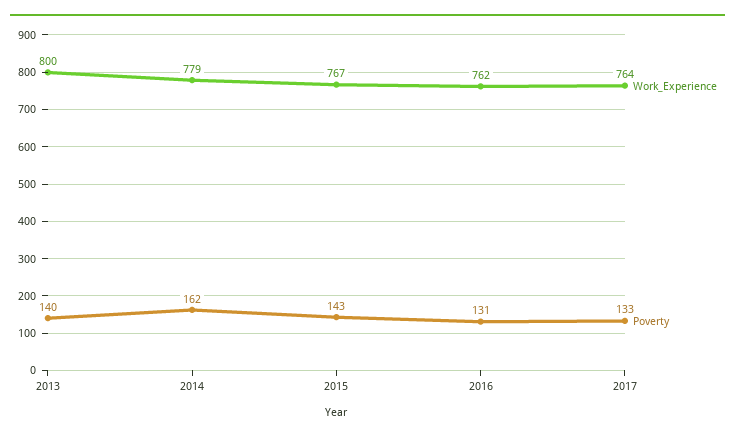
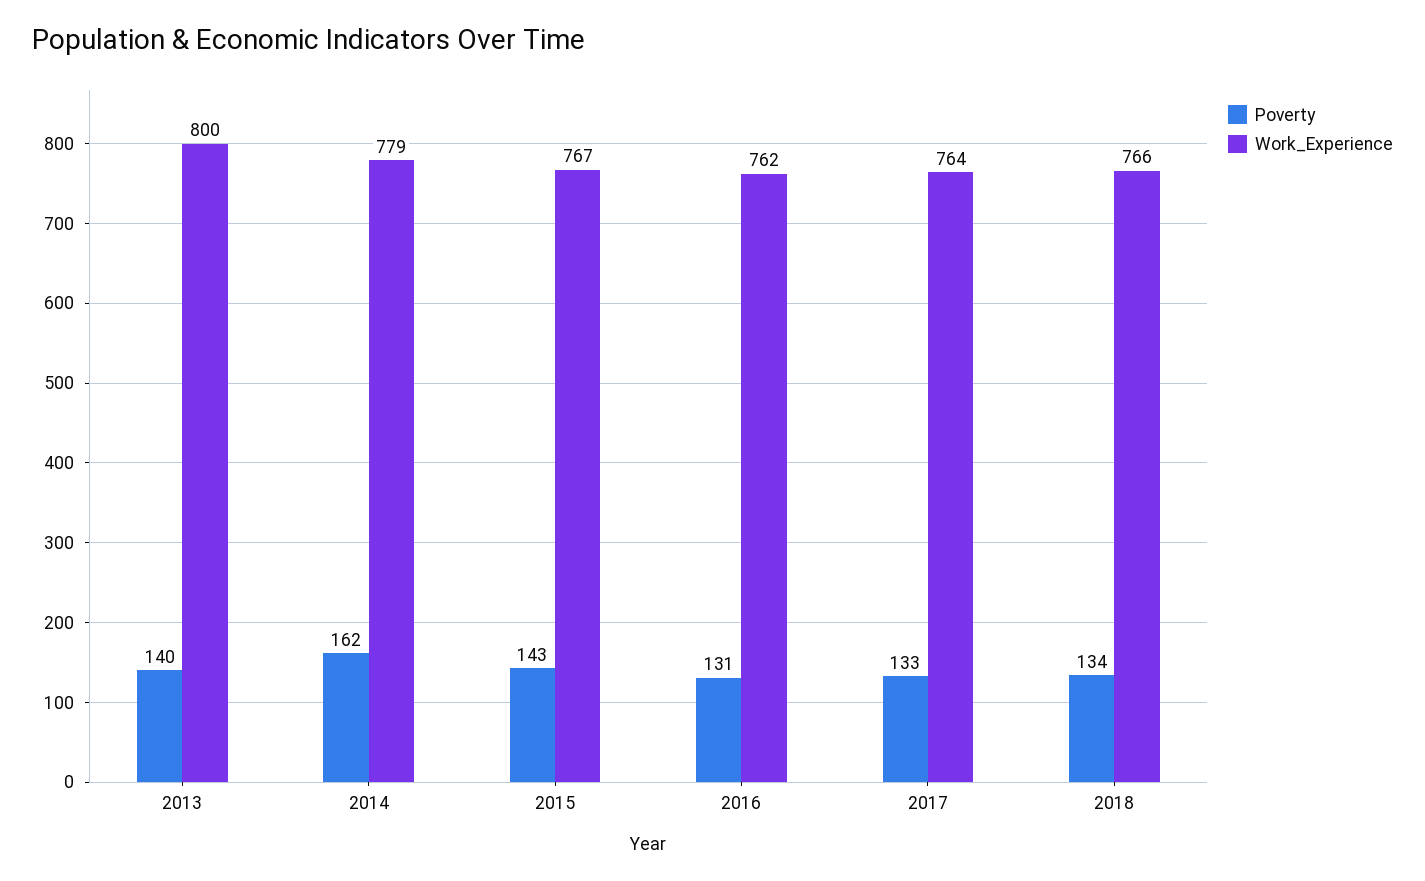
Poverty, 2018: none -> 134
Work_Experience, 2018: none -> 766

